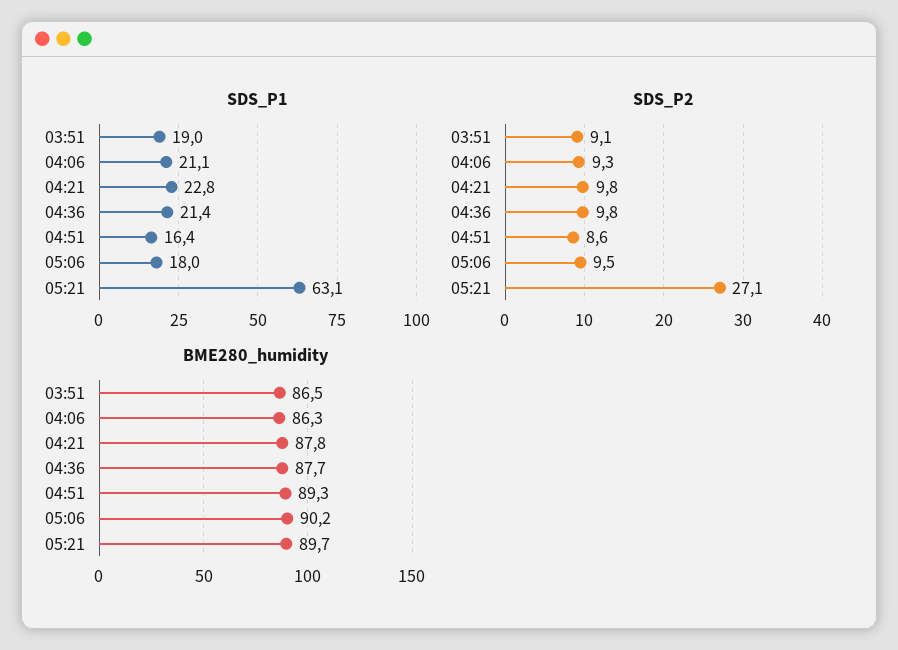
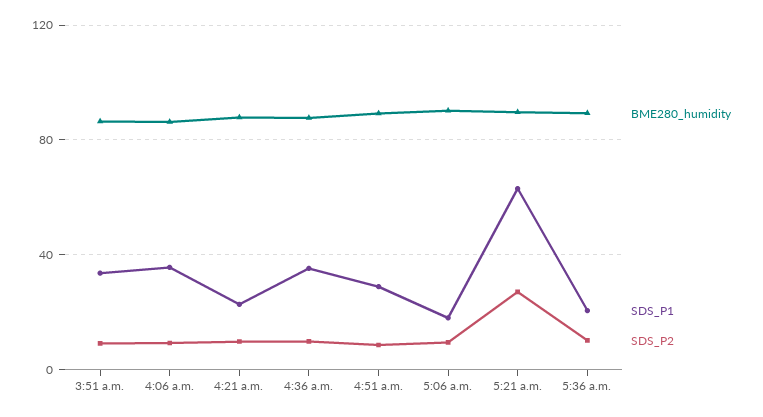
SDS_P1, 03:51: 19 -> 35
SDS_P1, 04:06: 21.1 -> 35
SDS_P1, 04:36: 21.4 -> 35
SDS_P1, 04:51: 16.4 -> 30
BME280_humidity, 5:36 a.m.: none -> 90
SDS_P1, 5:36 a.m.: none -> 20
SDS_P2, 5:36 a.m.: none -> 10

